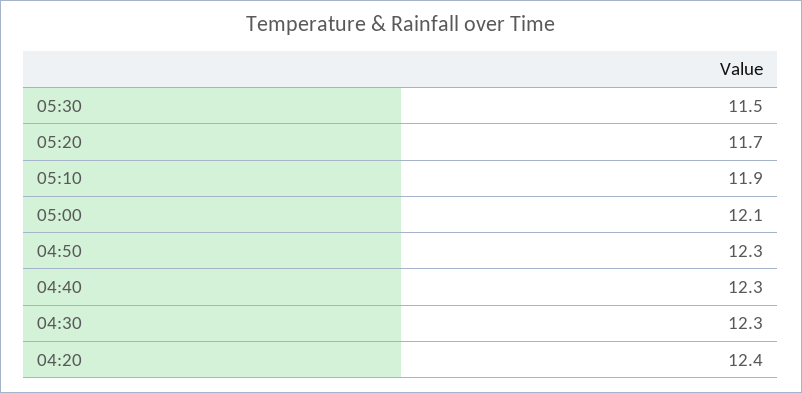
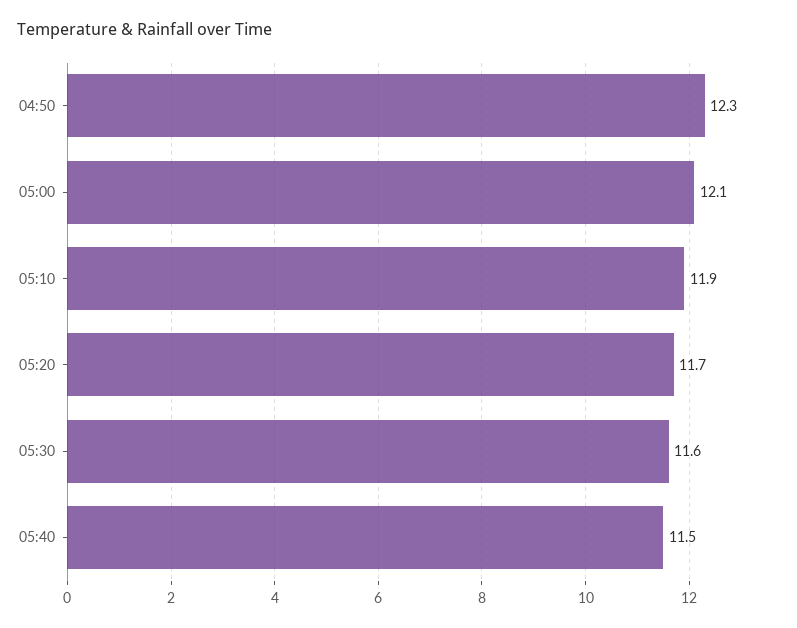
05:30: 11.5 -> 11.6
04:40: 12.3 -> none
04:30: 12.3 -> none
04:20: 12.4 -> none
05:40: none -> 11.5

